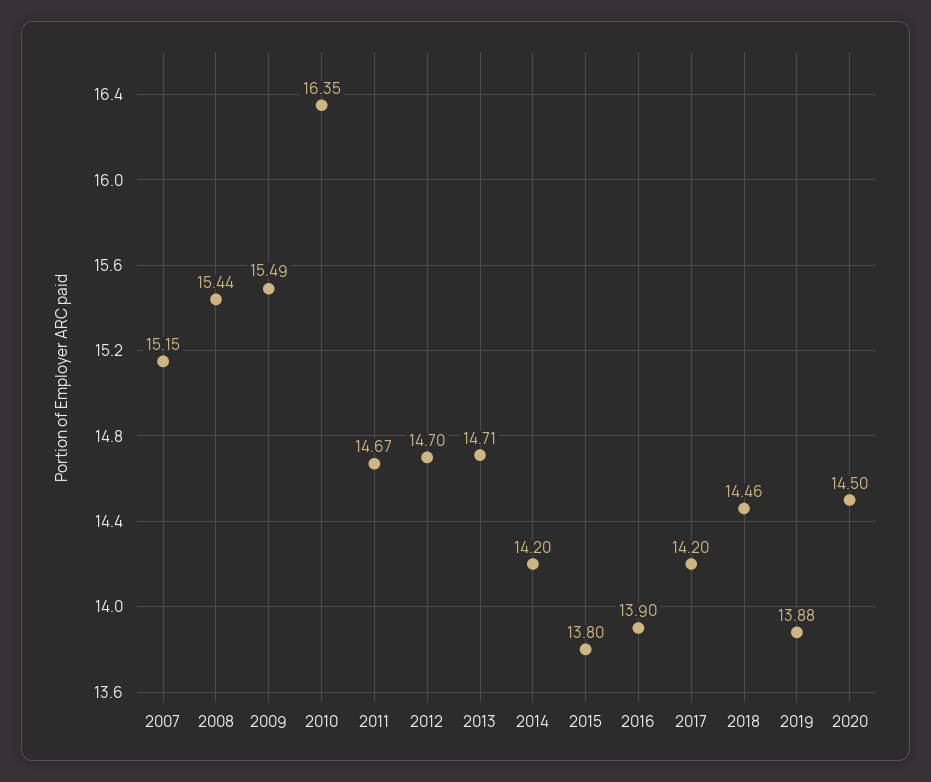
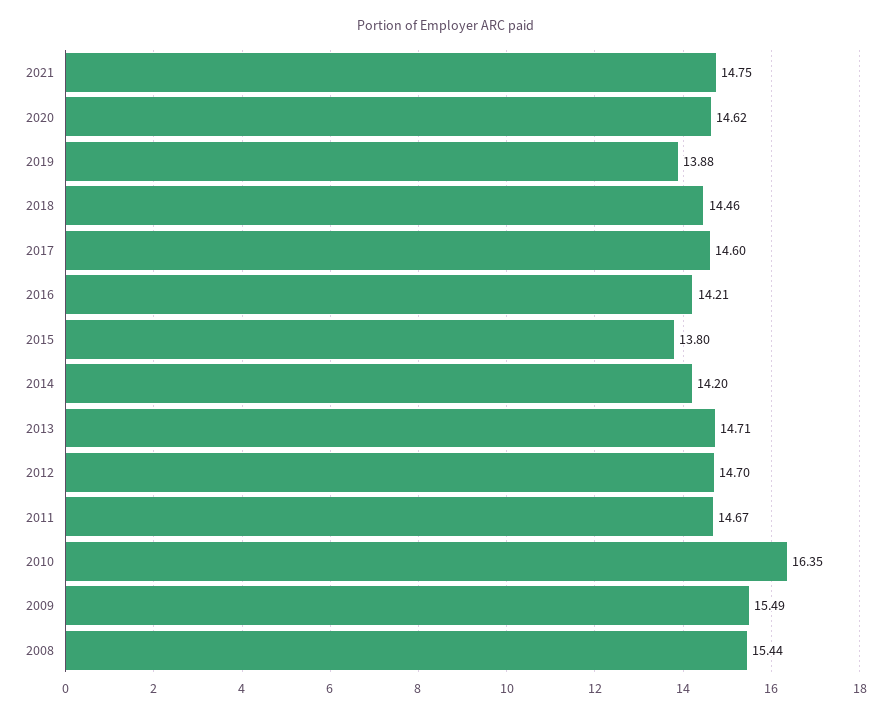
2007: 15.15 -> none
2016: 13.9 -> 14.21
2017: 14.2 -> 14.6
2020: 14.5 -> 14.62
2021: none -> 14.75

